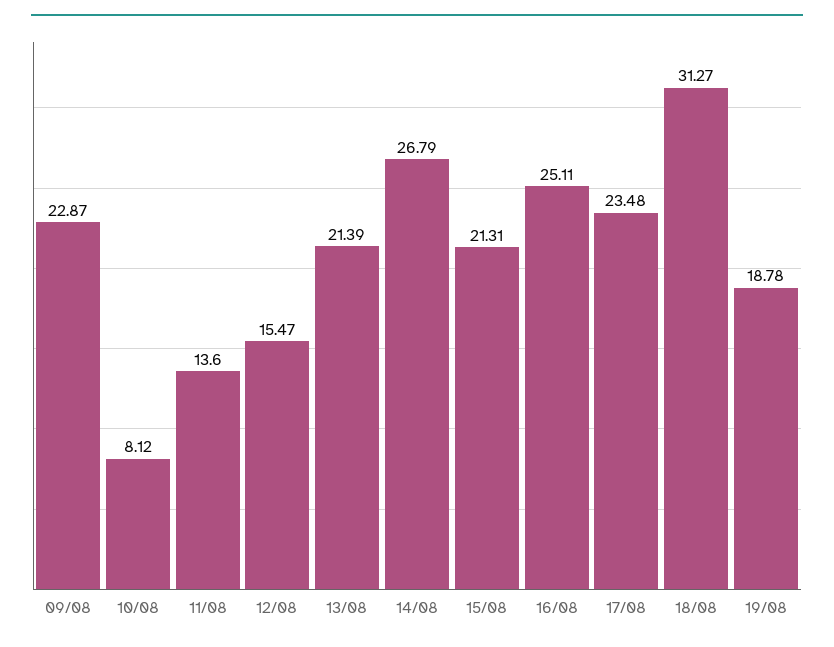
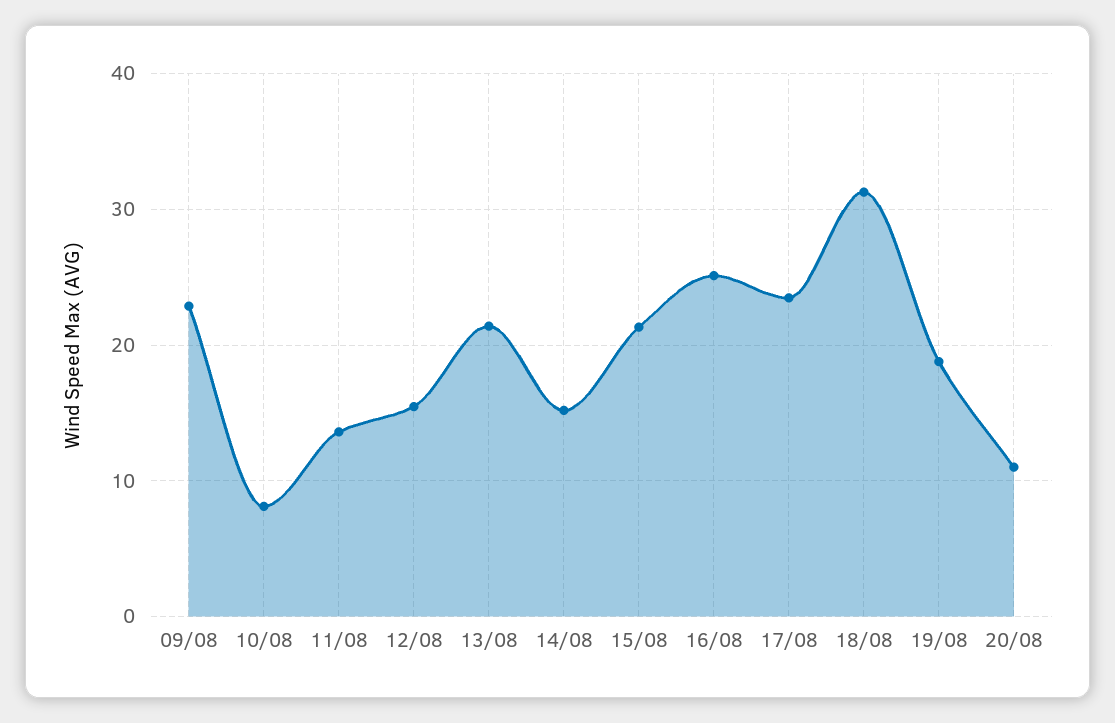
14/08: 26.79 -> 15
20/08: none -> 11

